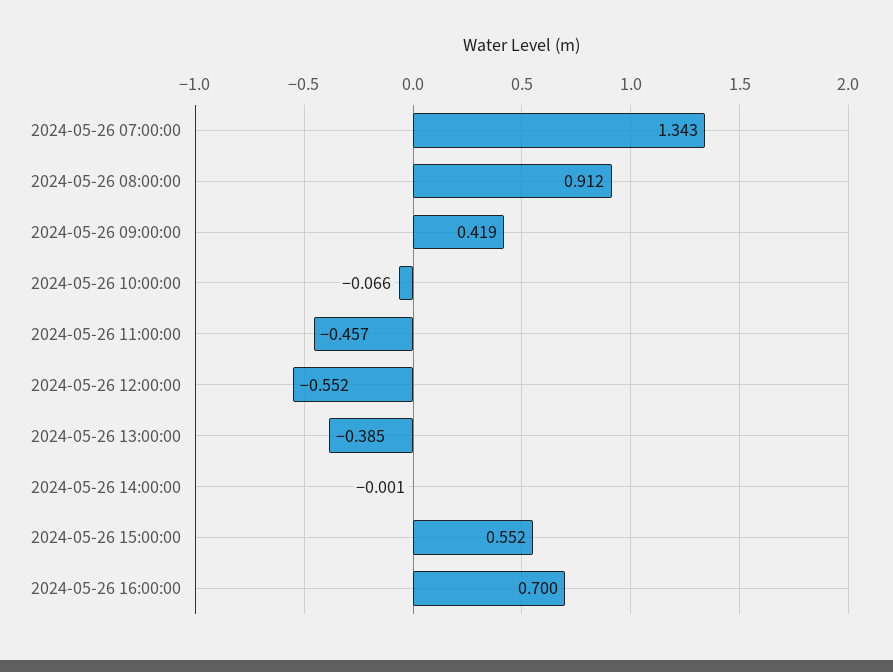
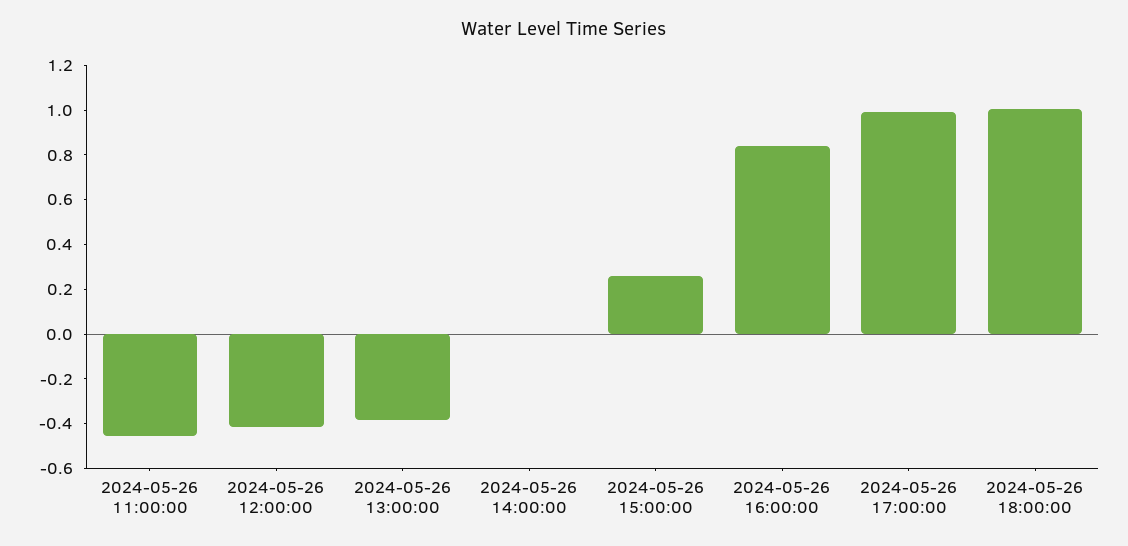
2024-05-26 07:00:00: 1.343 -> none
2024-05-26 08:00:00: 0.912 -> none
2024-05-26 09:00:00: 0.419 -> none
2024-05-26 10:00:00: -0.066 -> none
2024-05-26 12:00:00: -0.552 -> -0.4
2024-05-26 15:00:00: 0.552 -> 0.25
2024-05-26 16:00:00: 0.7 -> 0.85
2024-05-26 17:00:00: none -> 1
2024-05-26 18:00:00: none -> 1

